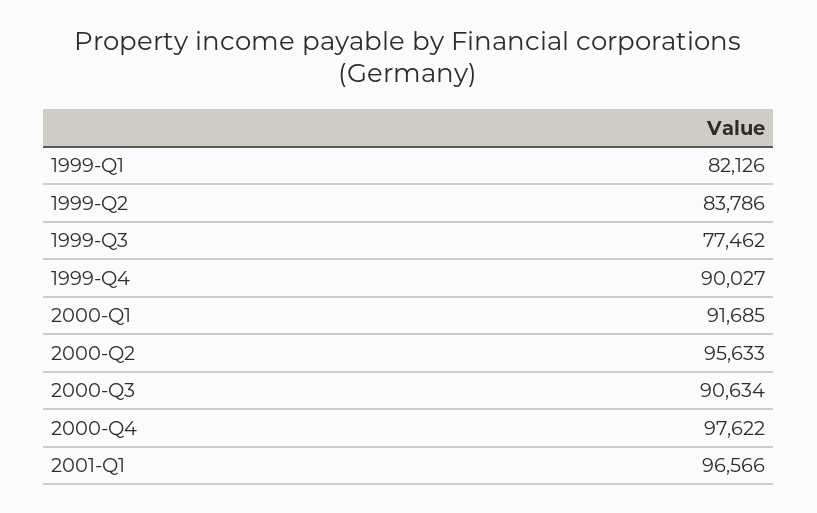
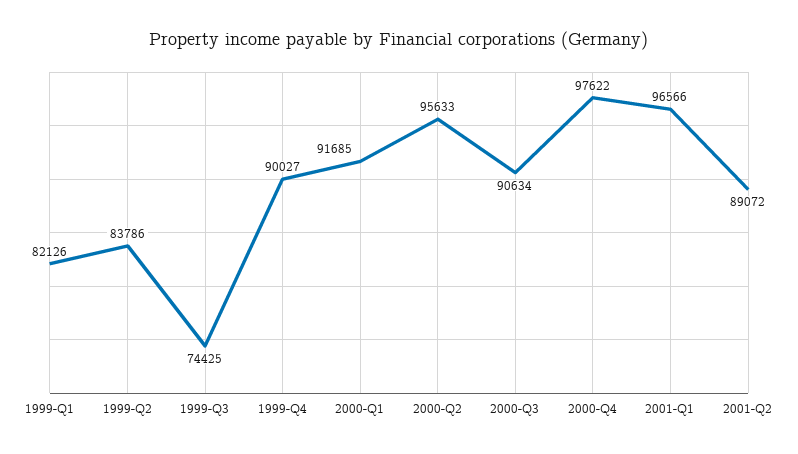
1999-Q3: 77462 -> 74425
2001-Q2: none -> 89072

